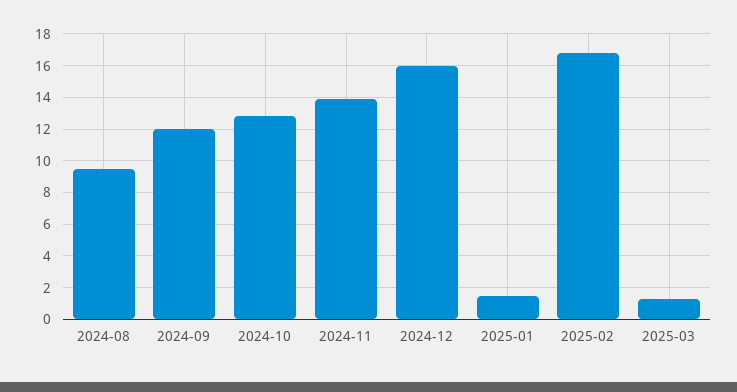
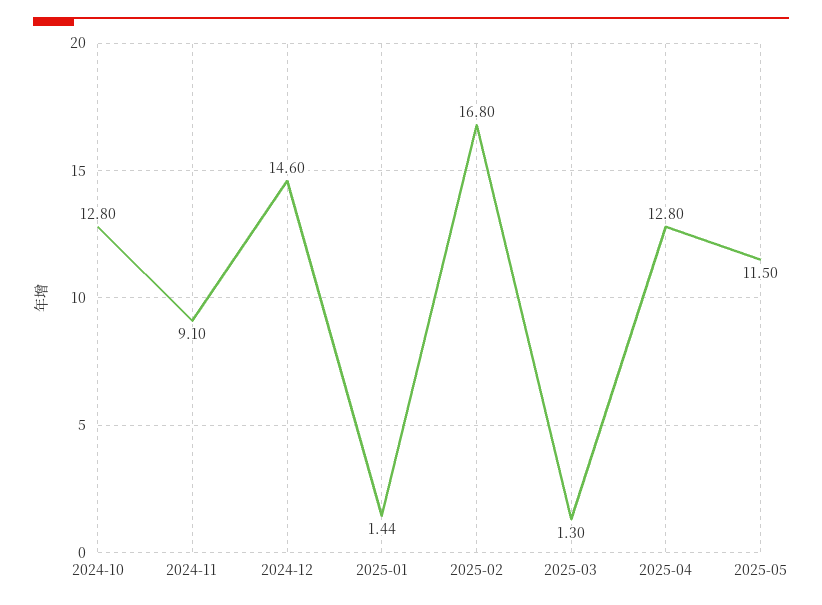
2024-08: 9.5 -> none
2024-09: 12 -> none
2024-11: 14 -> 9.1
2024-12: 16 -> 14.6
2025-04: none -> 12.8
2025-05: none -> 11.5

